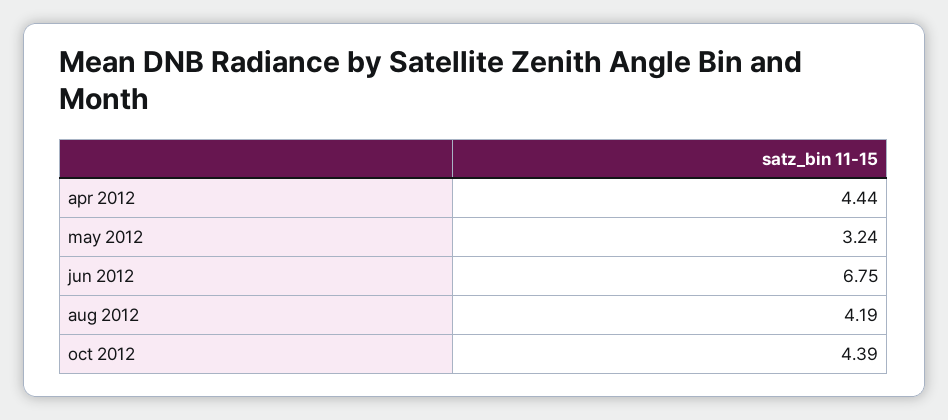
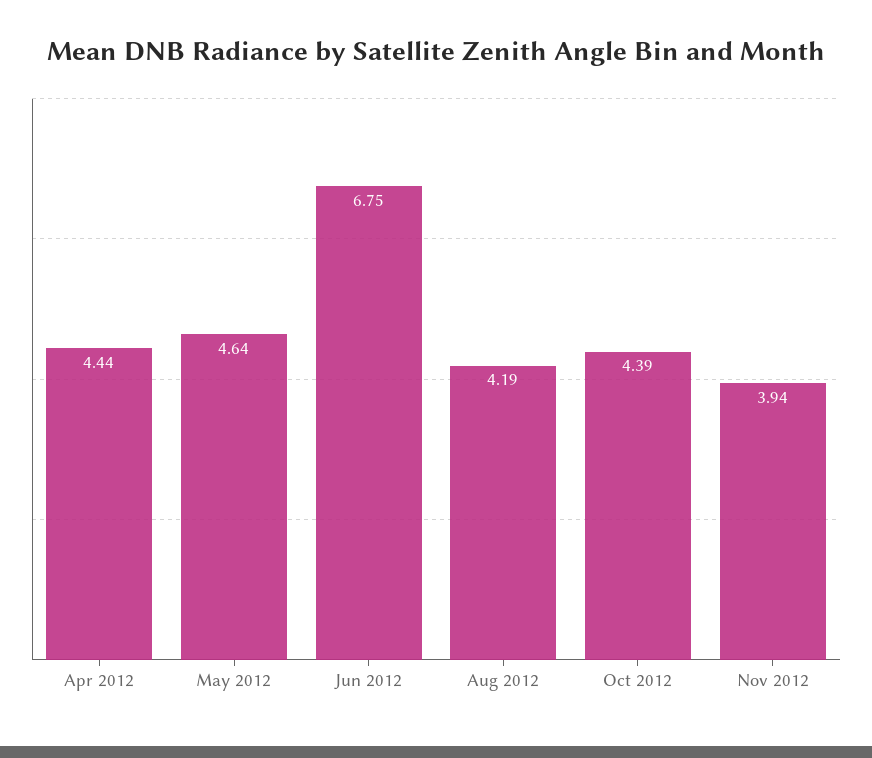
may 2012: 3.24 -> 4.64
Nov 2012: none -> 3.94

